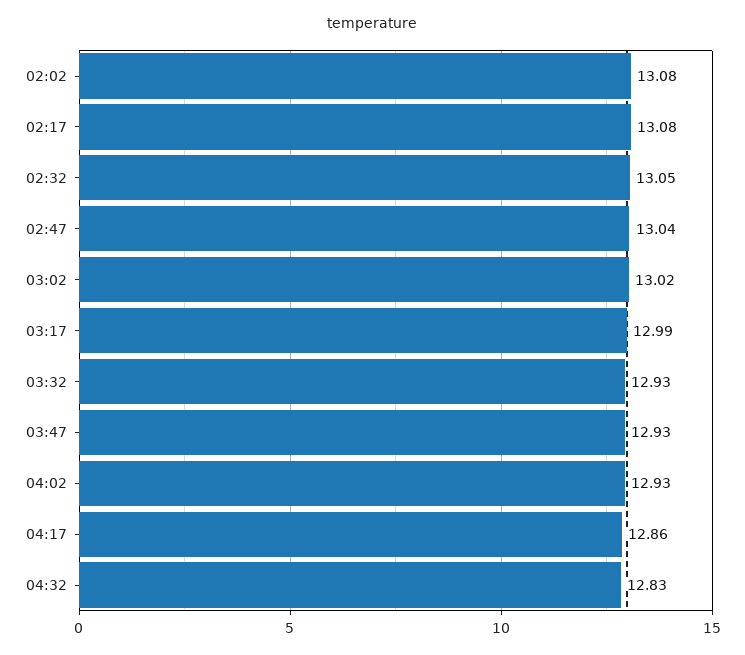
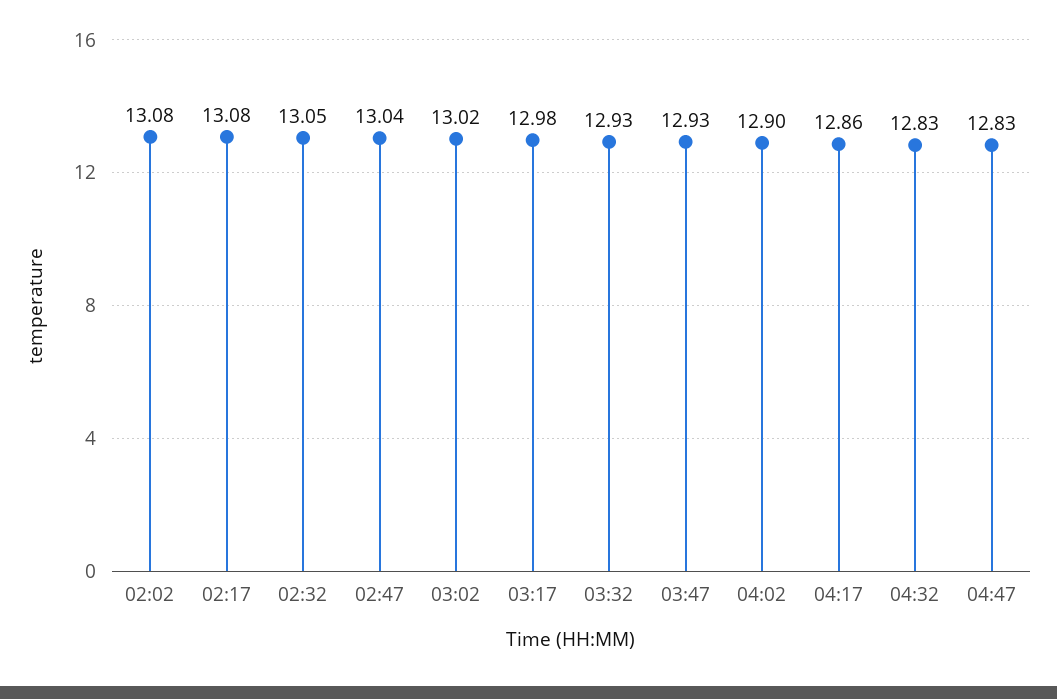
03:17: 12.99 -> 12.98
04:02: 12.93 -> 12.9
04:47: none -> 12.83

